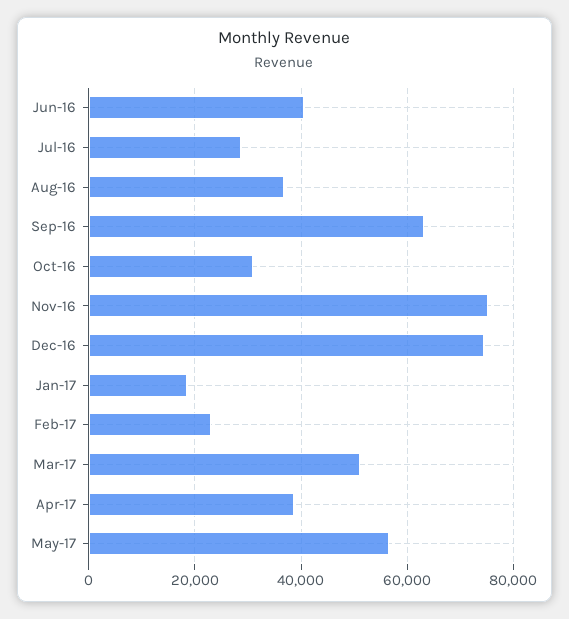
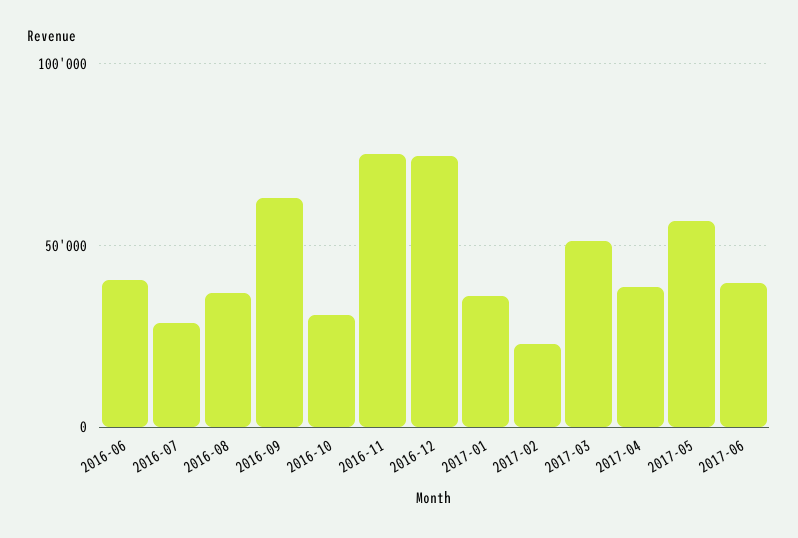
Jan-17: 18000 -> 35000
2017-06: none -> 40000

